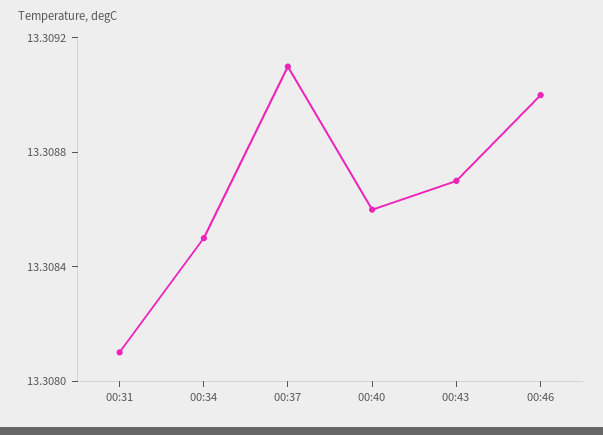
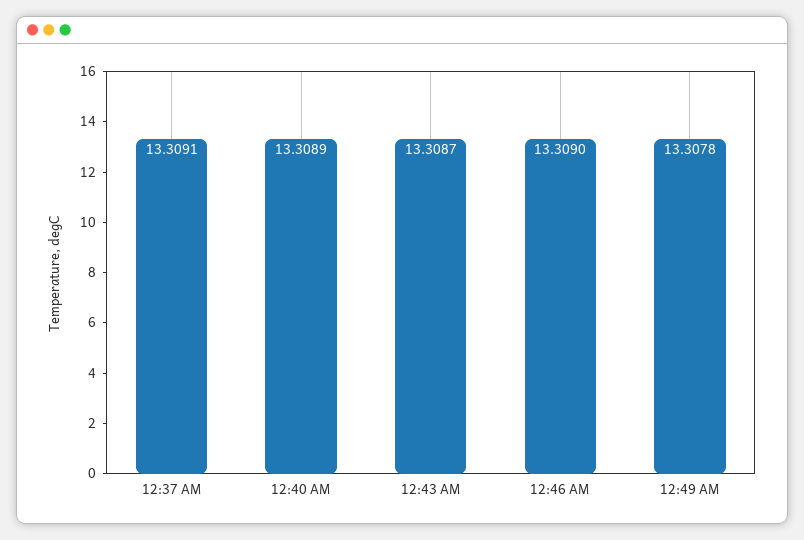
00:31: 13.3081 -> none
00:34: 13.3085 -> none
00:40: 13.3086 -> 13.3089
12:49 AM: none -> 13.3078

